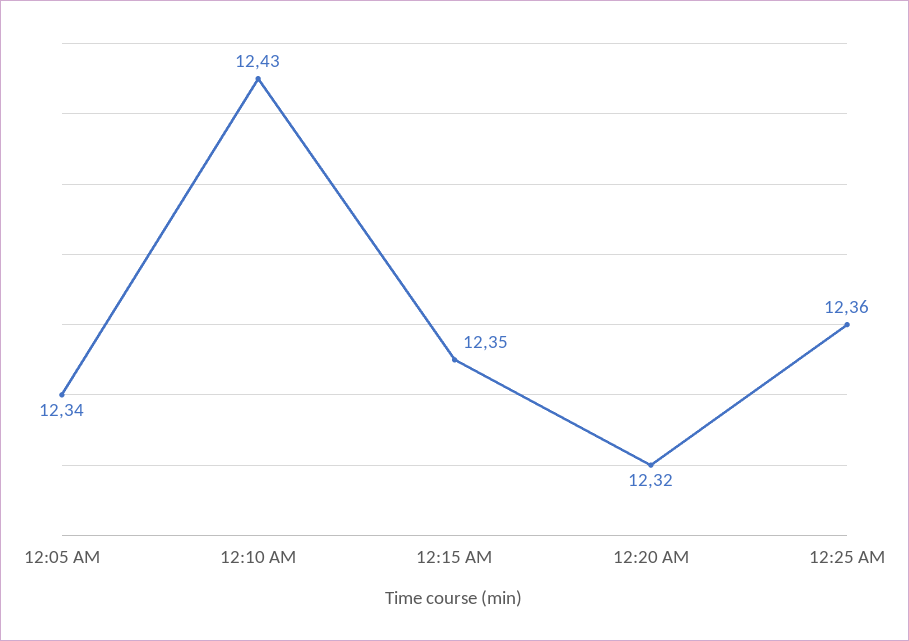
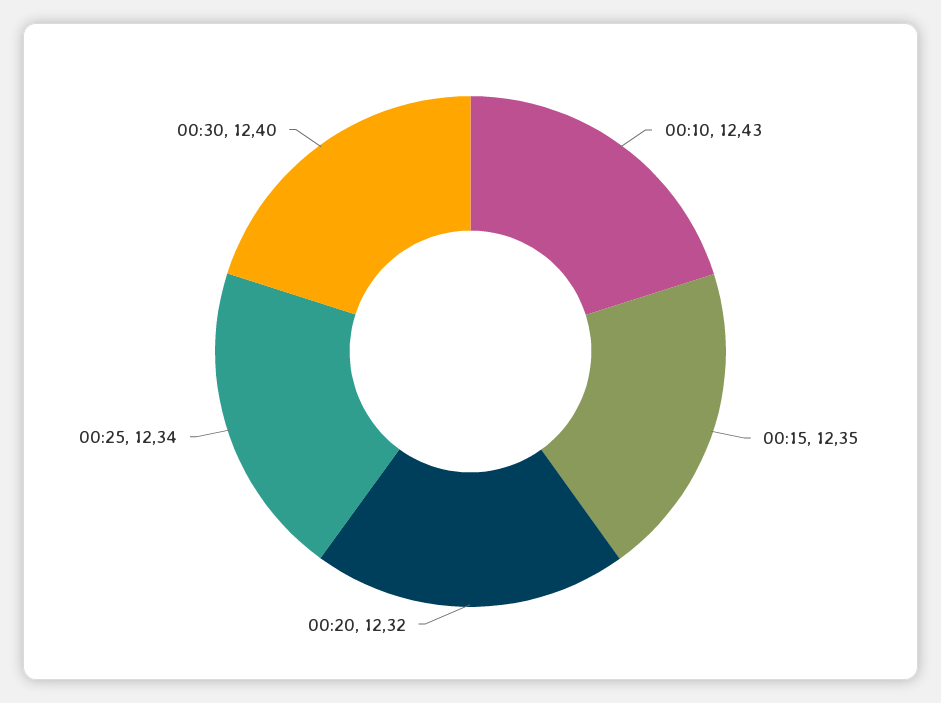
12:05 AM: 12.34 -> none
12:25 AM: 12.36 -> 12.34
00:30: none -> 12.4

